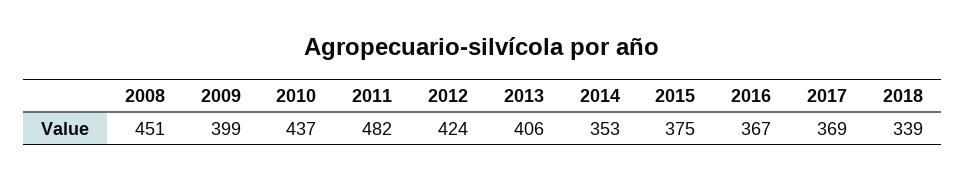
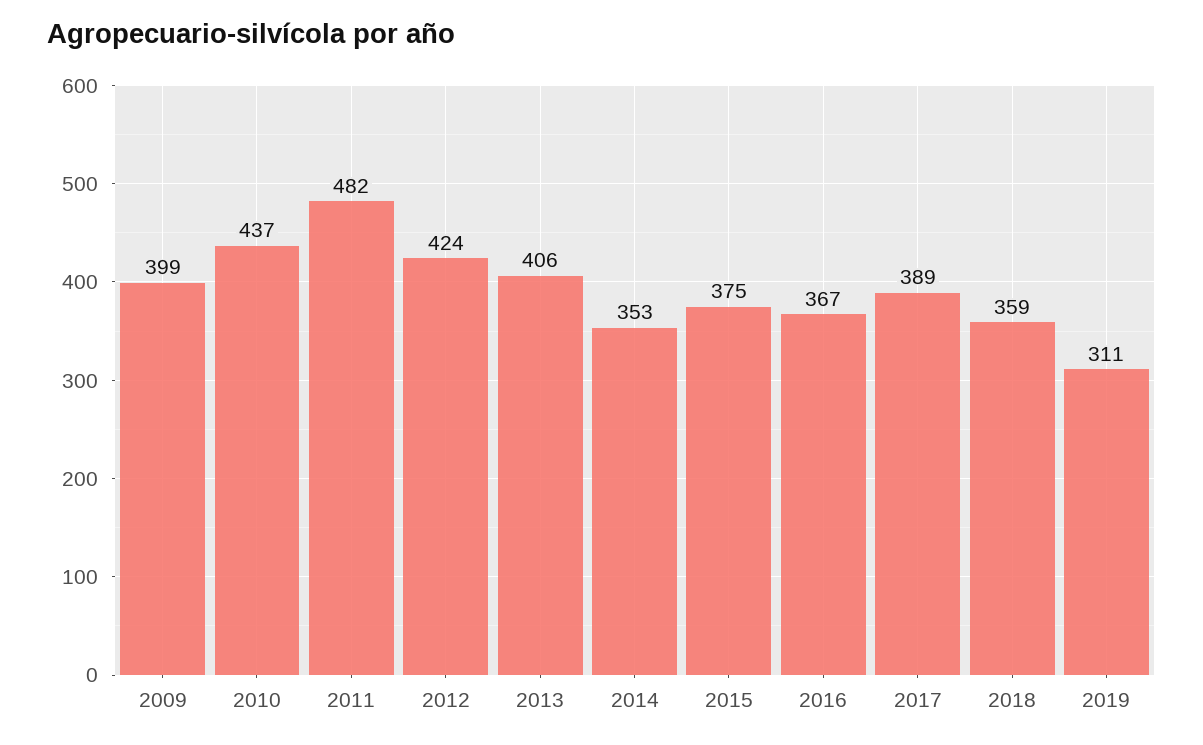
2008: 451 -> none
2017: 369 -> 389
2018: 339 -> 359
2019: none -> 311

